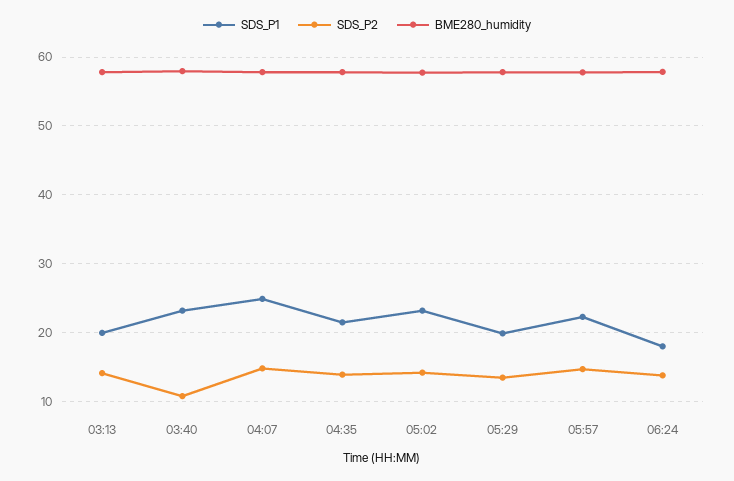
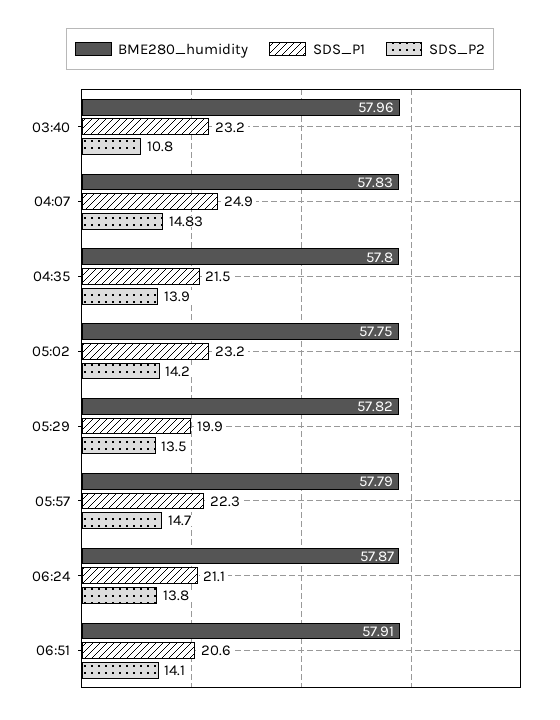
SDS_P1, 03:13: 20 -> none
SDS_P2, 03:13: 14 -> none
BME280_humidity, 03:13: 58 -> none
SDS_P1, 06:24: 18 -> 21.1
BME280_humidity, 06:51: none -> 57.91
SDS_P1, 06:51: none -> 20.6
SDS_P2, 06:51: none -> 14.1

